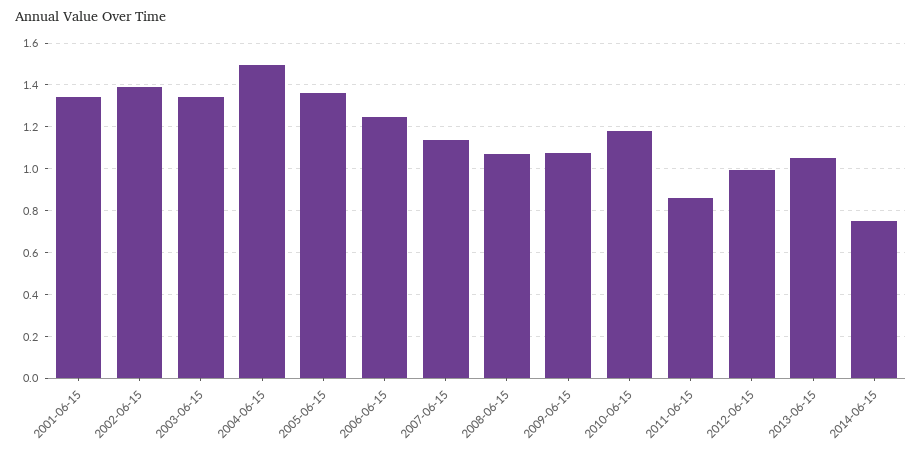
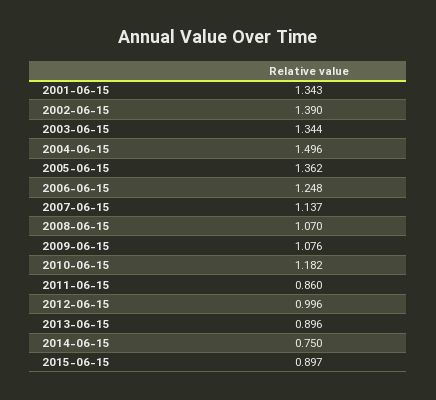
2013-06-15: 1.05 -> 0.896
2015-06-15: none -> 0.897

